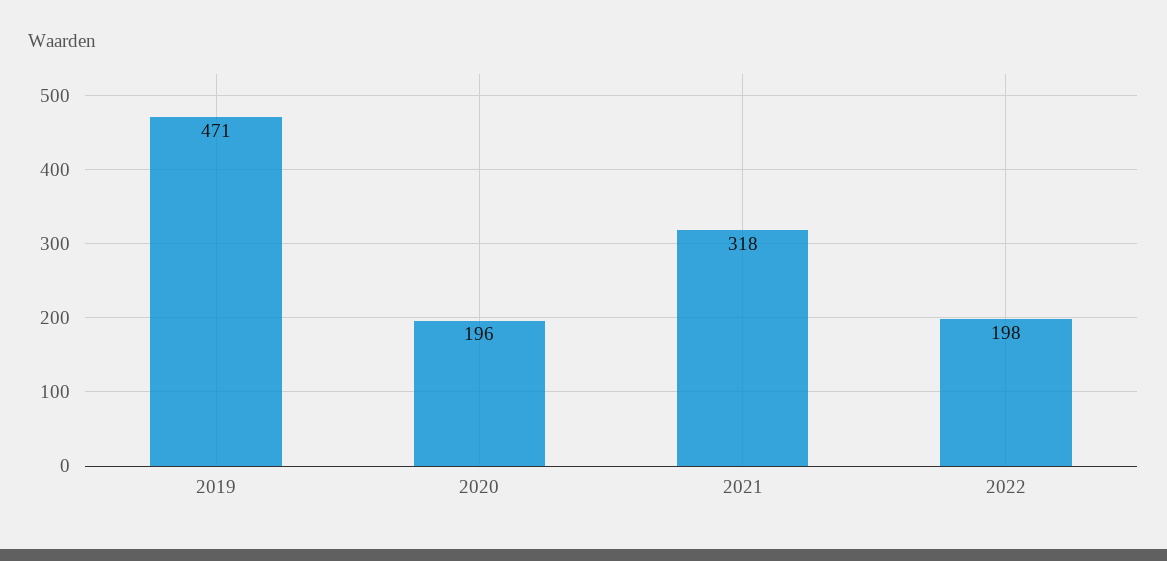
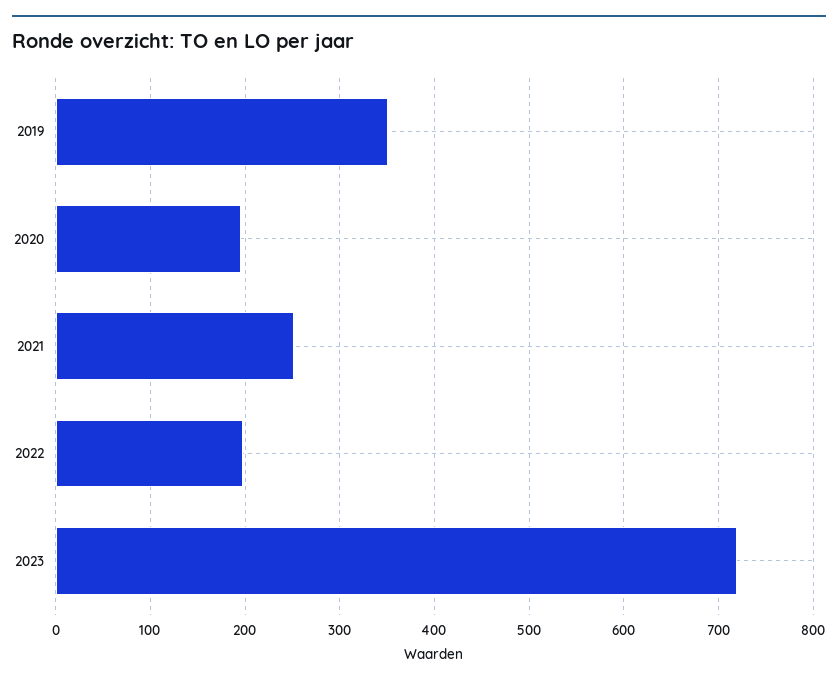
2019: 471 -> 350
2021: 318 -> 250
2023: none -> 720

